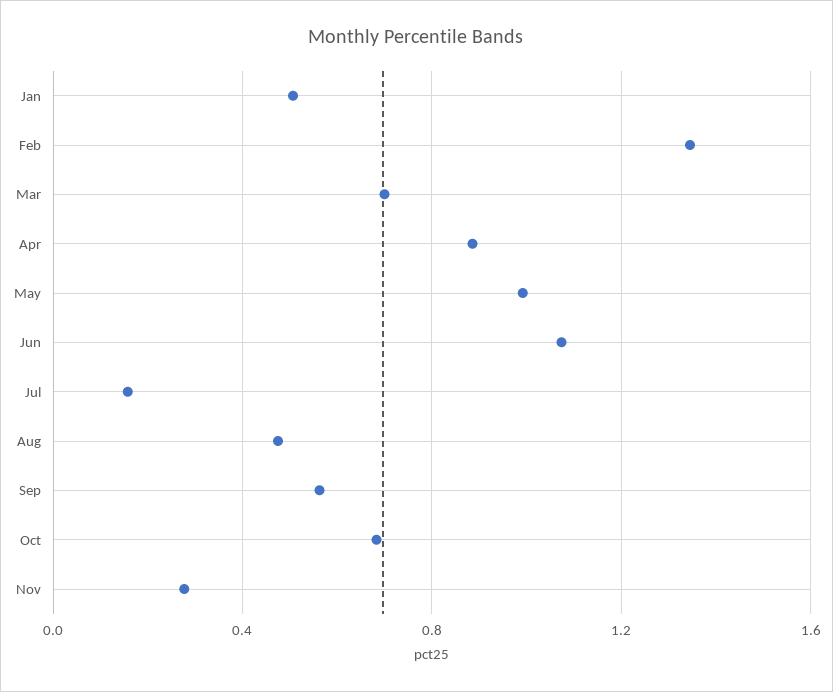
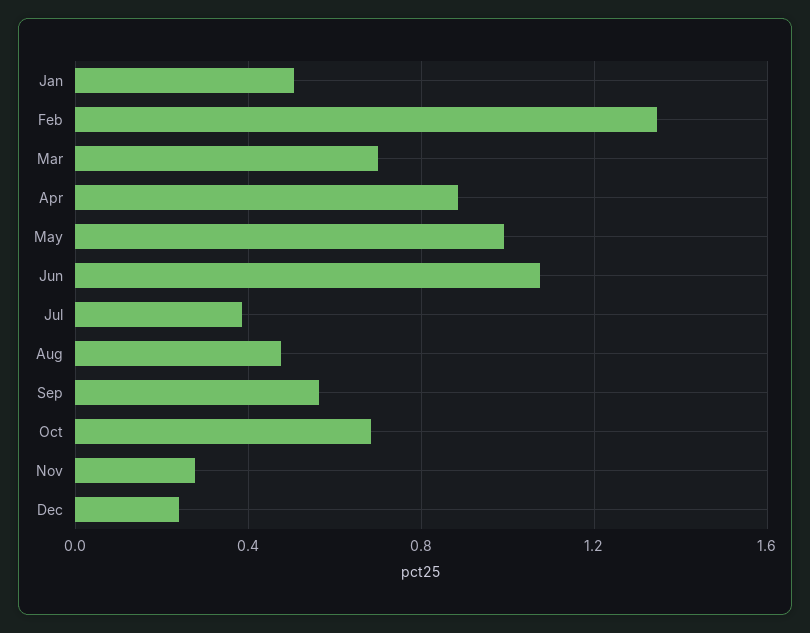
Jul: 0.15 -> 0.4
Dec: none -> 0.25

